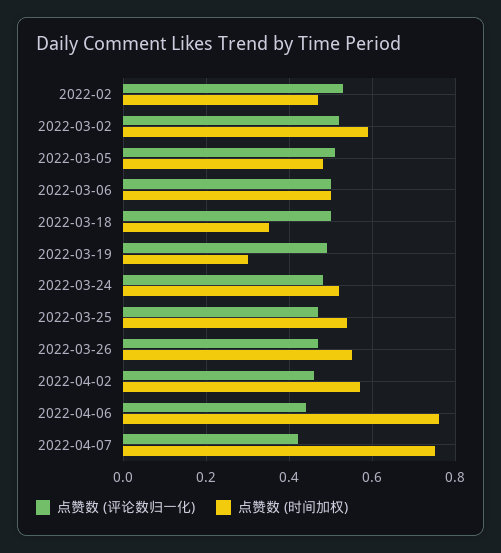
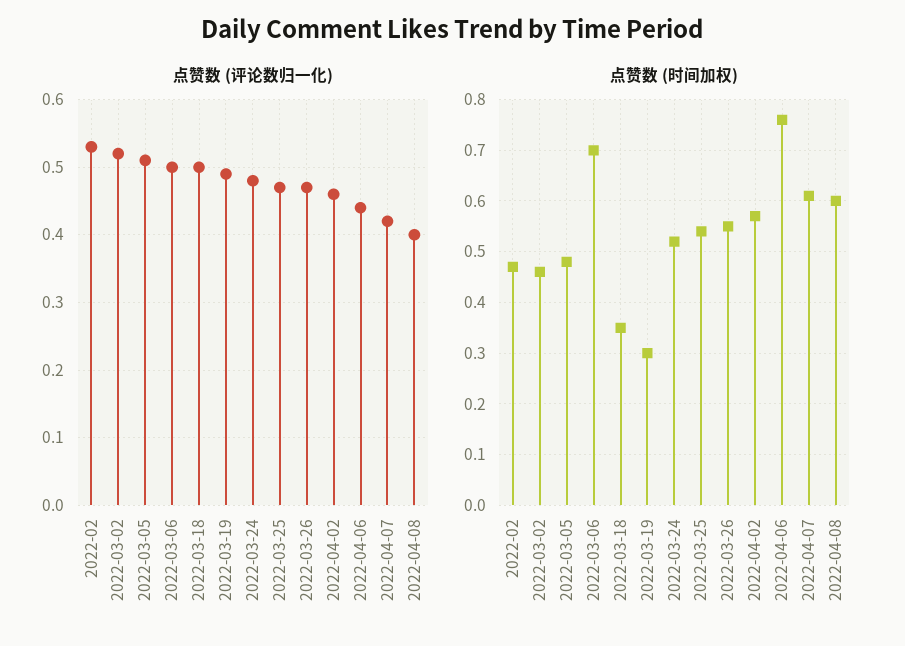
点赞数 (时间加权), 2022-03-02: 0.6 -> 0.45
点赞数 (时间加权), 2022-03-06: 0.5 -> 0.7
点赞数 (时间加权), 2022-04-07: 0.75 -> 0.6
点赞数 (评论数归一化), 2022-04-08: none -> 0.4
点赞数 (时间加权), 2022-04-08: none -> 0.6

